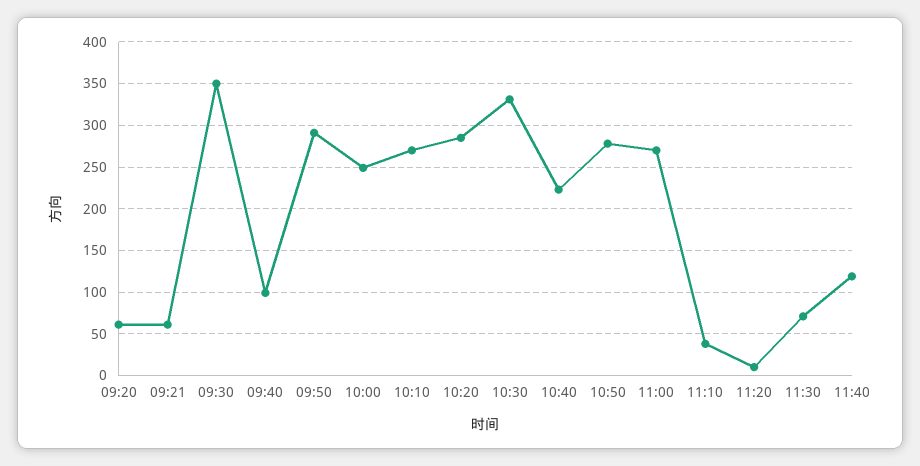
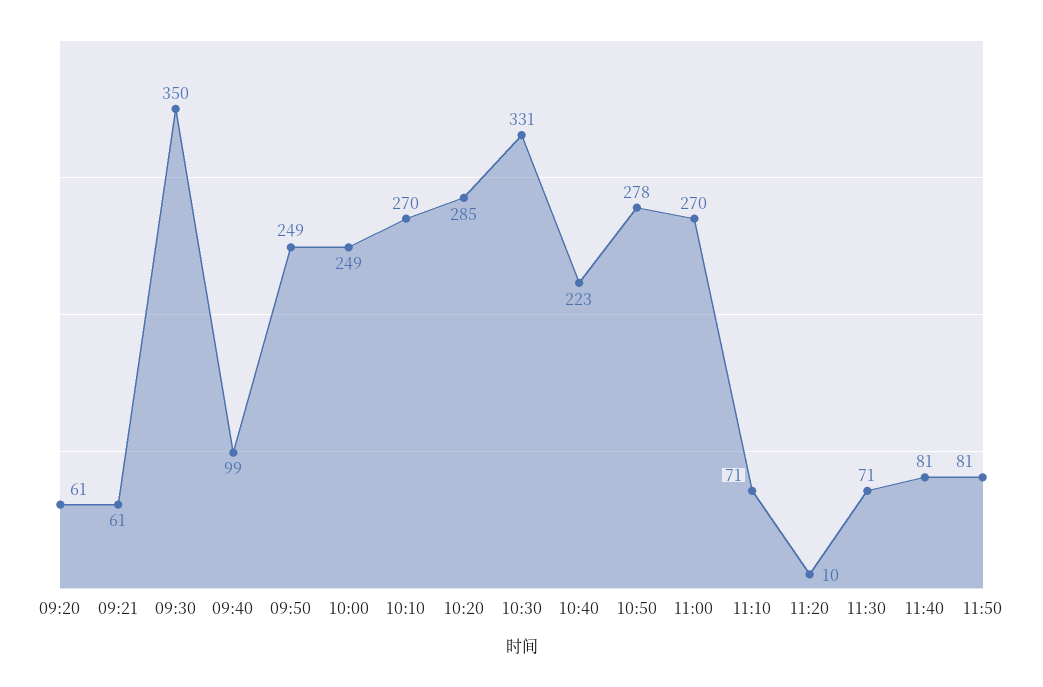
09:50: 290 -> 249
11:10: 40 -> 71
11:40: 120 -> 81
11:50: none -> 81

